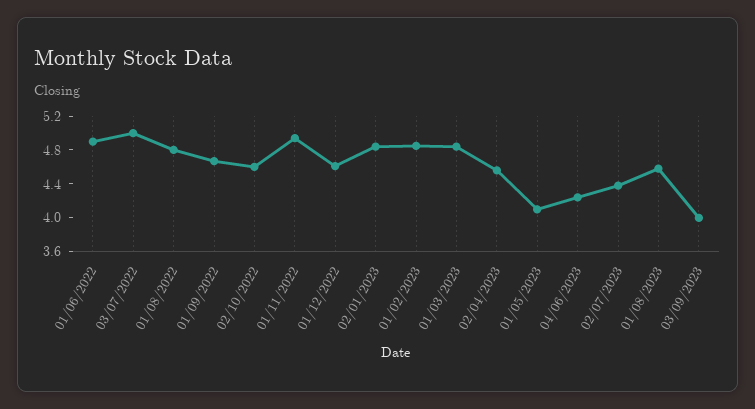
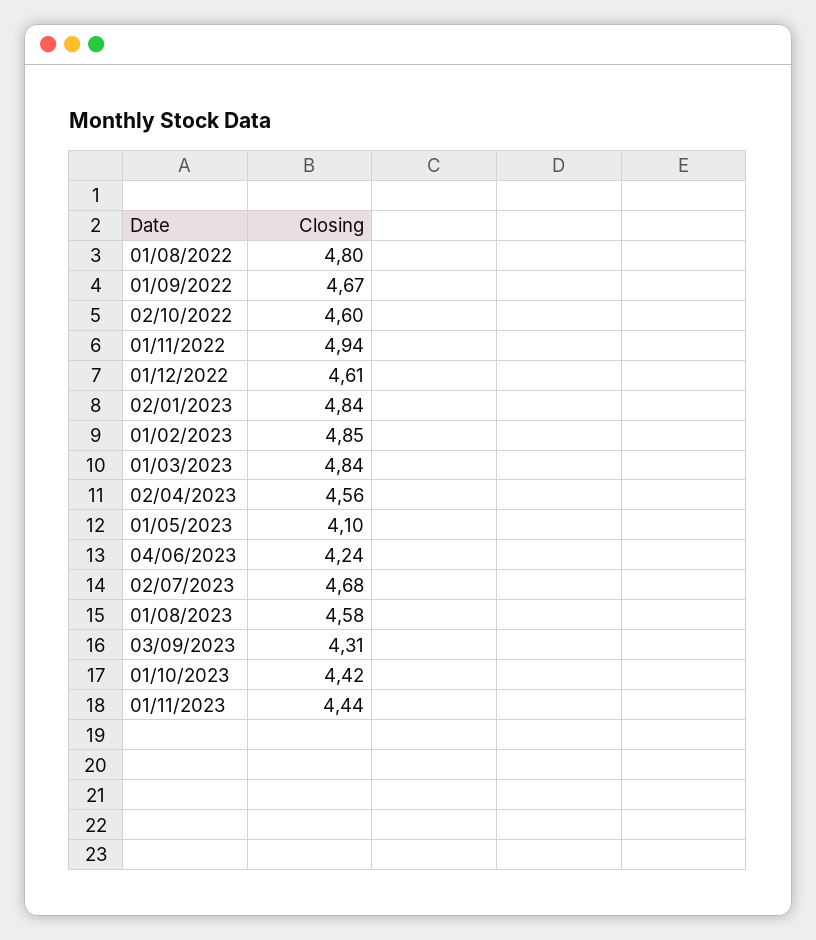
01/06/2022: 4.9 -> none
03/07/2022: 5 -> none
02/07/2023: 4.4 -> 4.68
03/09/2023: 4 -> 4.31
01/10/2023: none -> 4.42
01/11/2023: none -> 4.44

